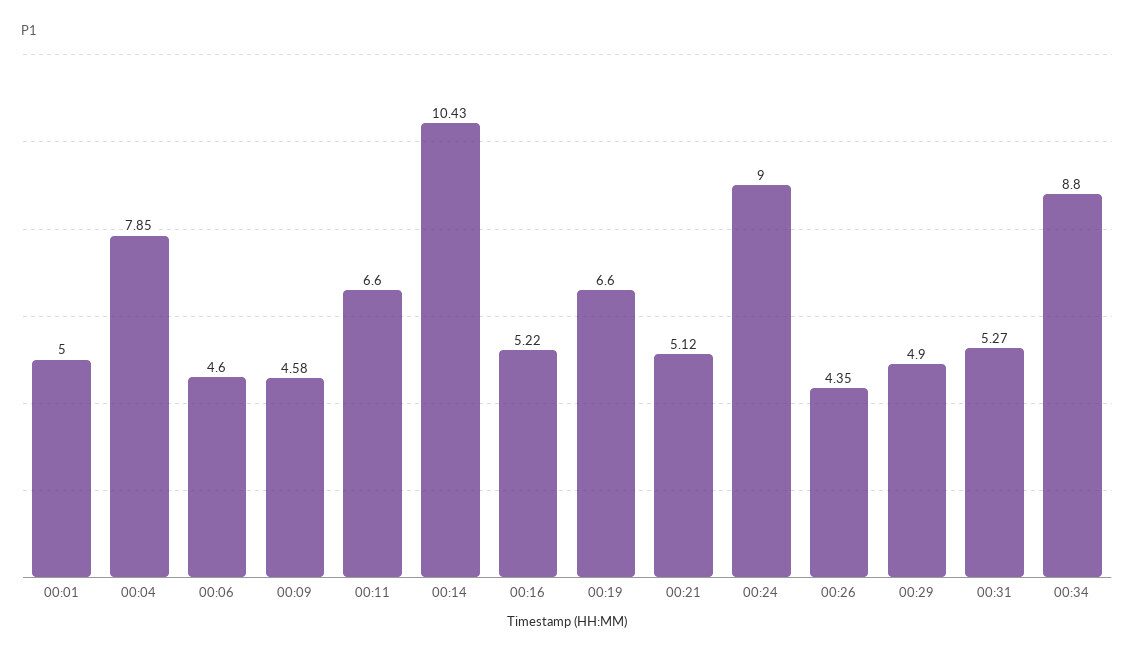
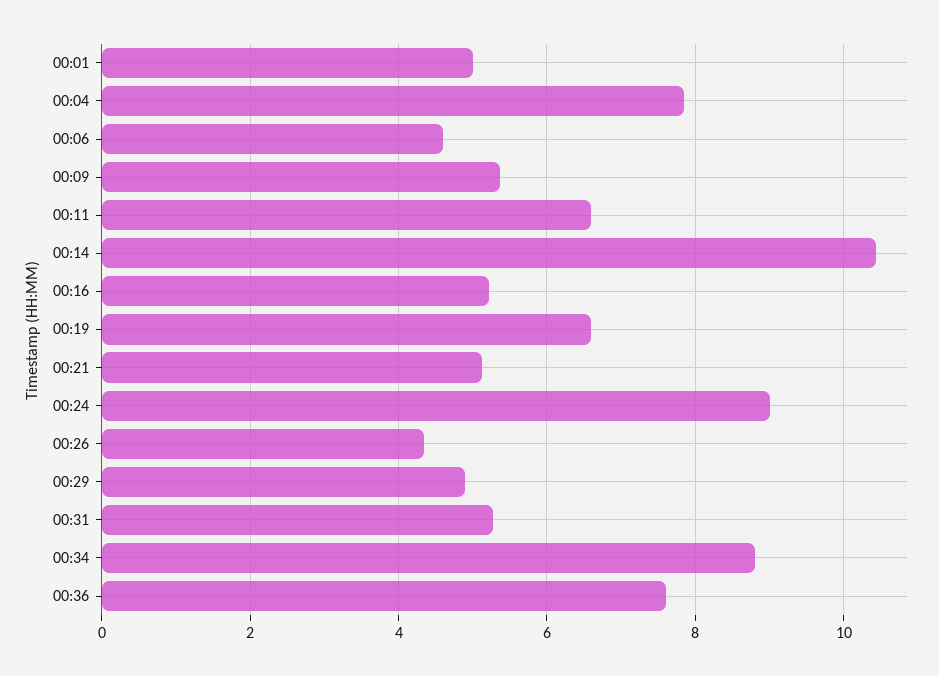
00:09: 4.58 -> 5.4
00:36: none -> 7.6

